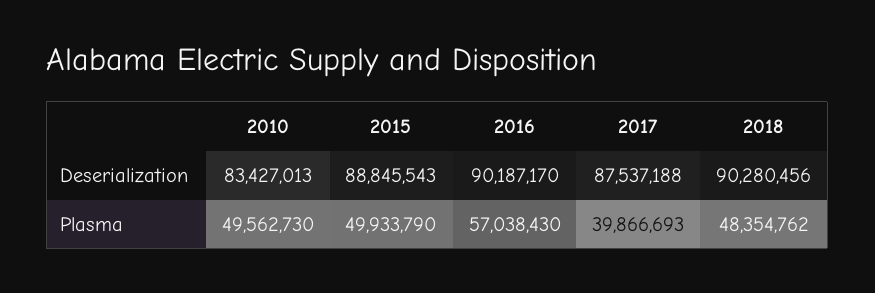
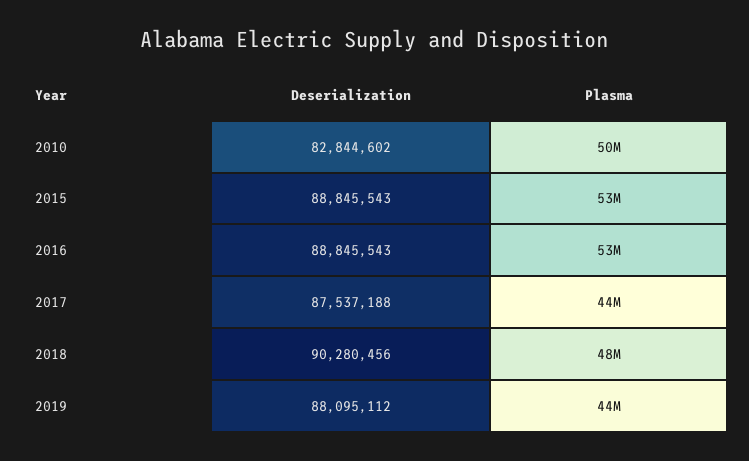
2010, Deserialization: 83427013 -> 82844602
2016, Deserialization: 90187170 -> 88845543
2015, Plasma: 49933790 -> 53000000
2016, Plasma: 57038430 -> 53000000
2017, Plasma: 39866693 -> 44000000
2019, Deserialization: none -> 88095112
2019, Plasma: none -> 44000000

